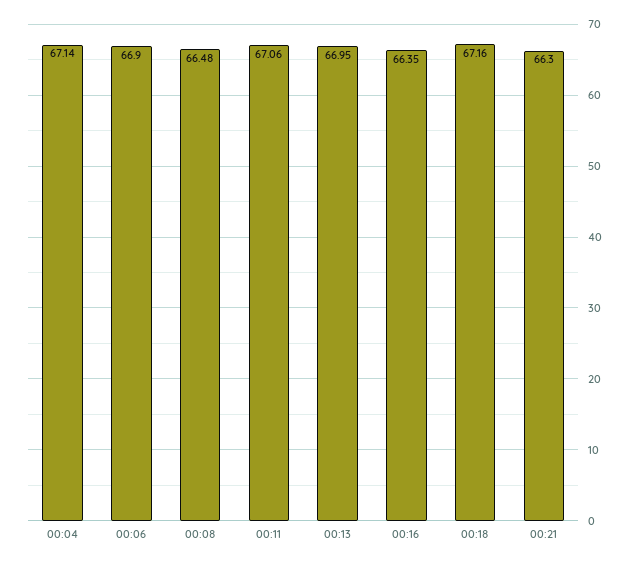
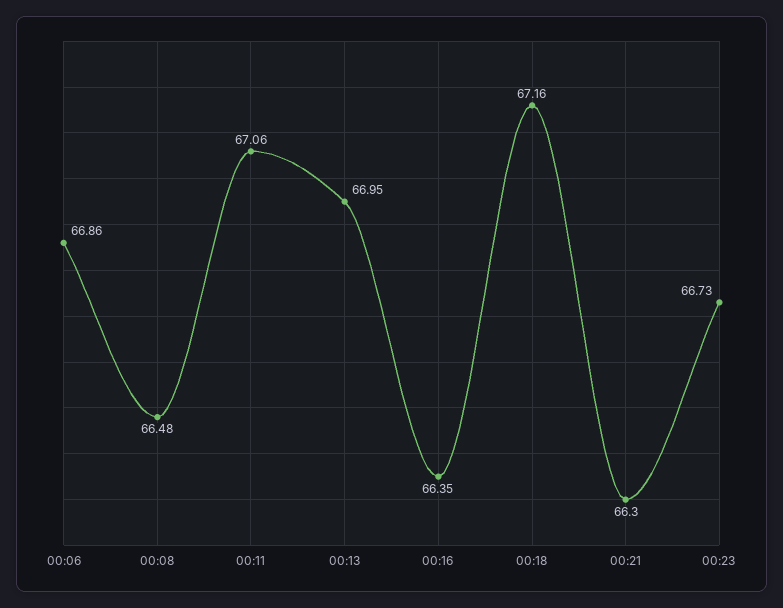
00:04: 67.14 -> none
00:06: 66.9 -> 66.86
00:23: none -> 66.73

